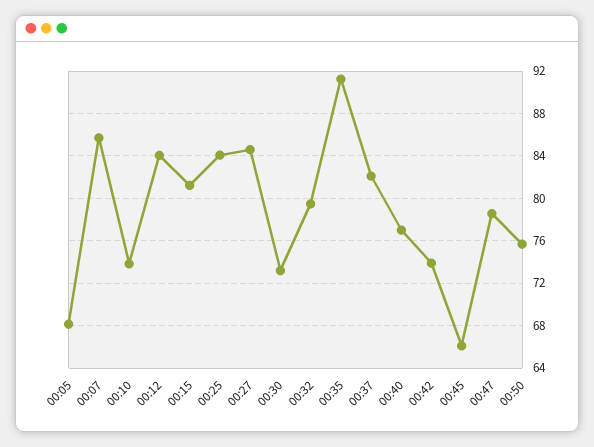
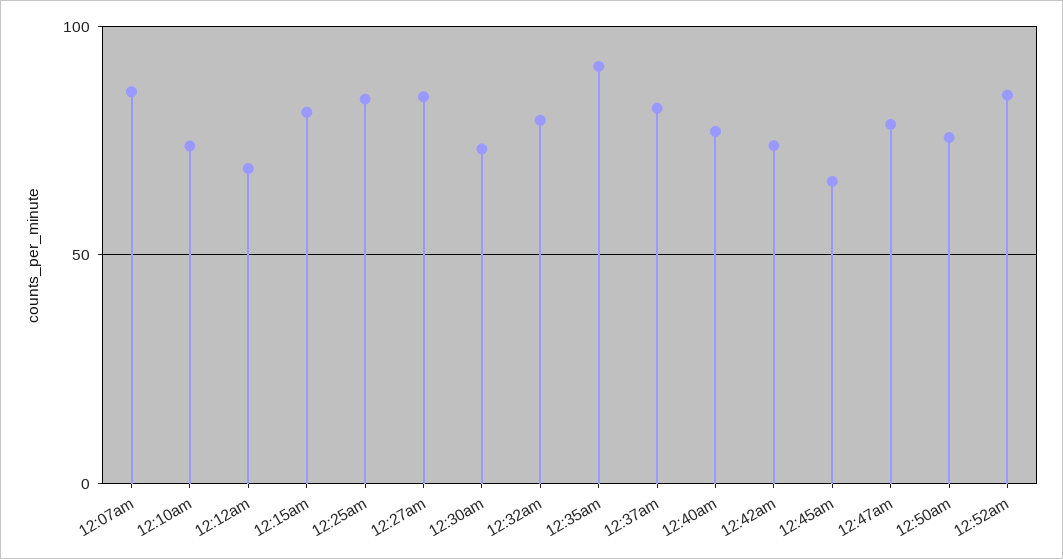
00:05: 68 -> none
00:12: 84 -> 70
12:52am: none -> 85

